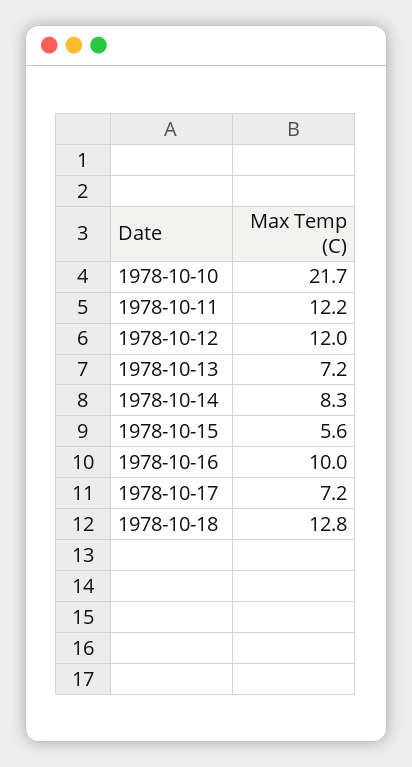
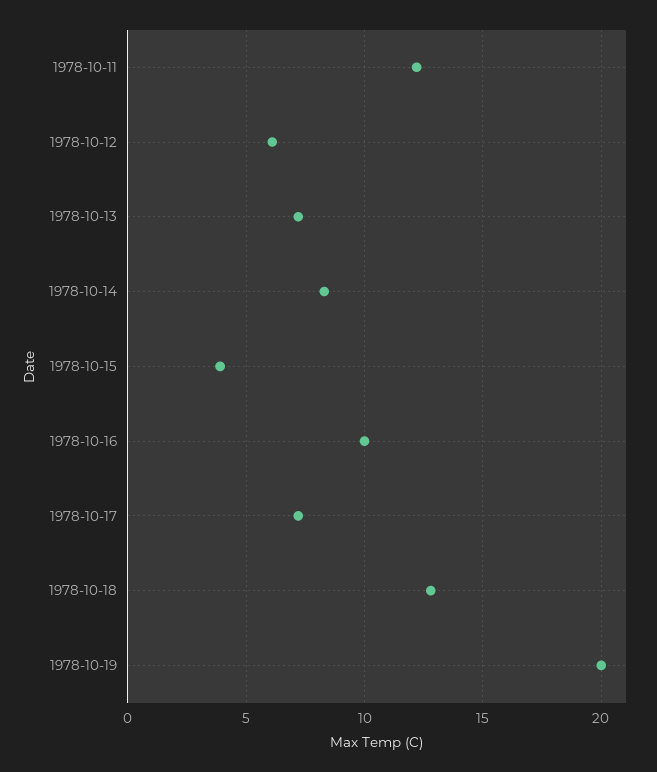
1978-10-10: 21.7 -> none
1978-10-12: 12 -> 6
1978-10-15: 5.6 -> 4
1978-10-19: none -> 20

